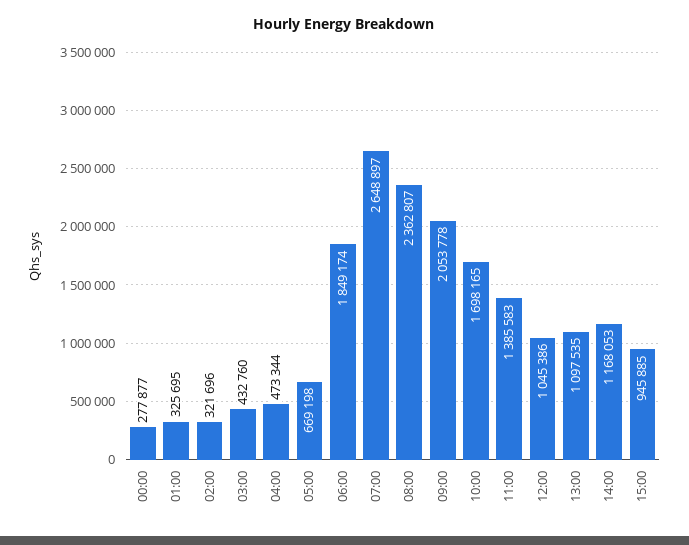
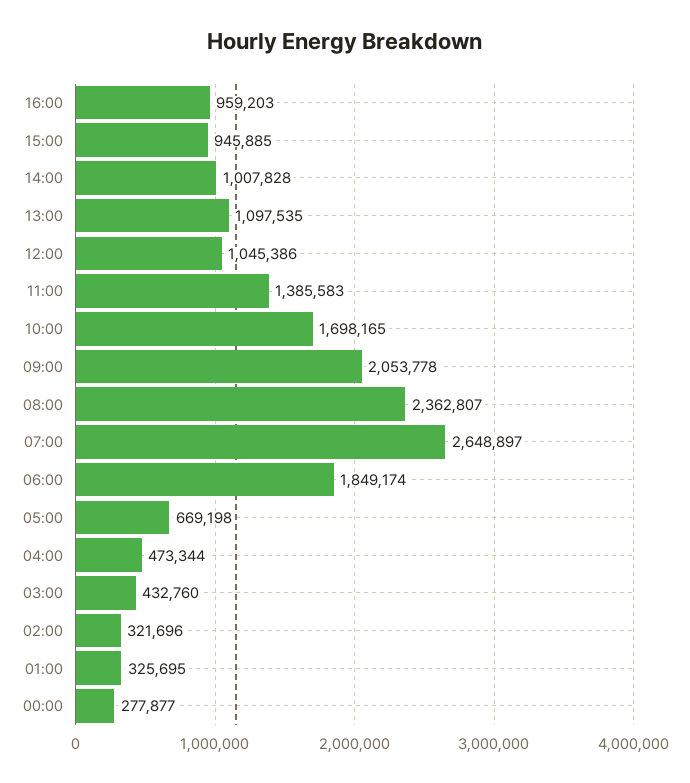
14:00: 1168053 -> 1007828
16:00: none -> 959203

